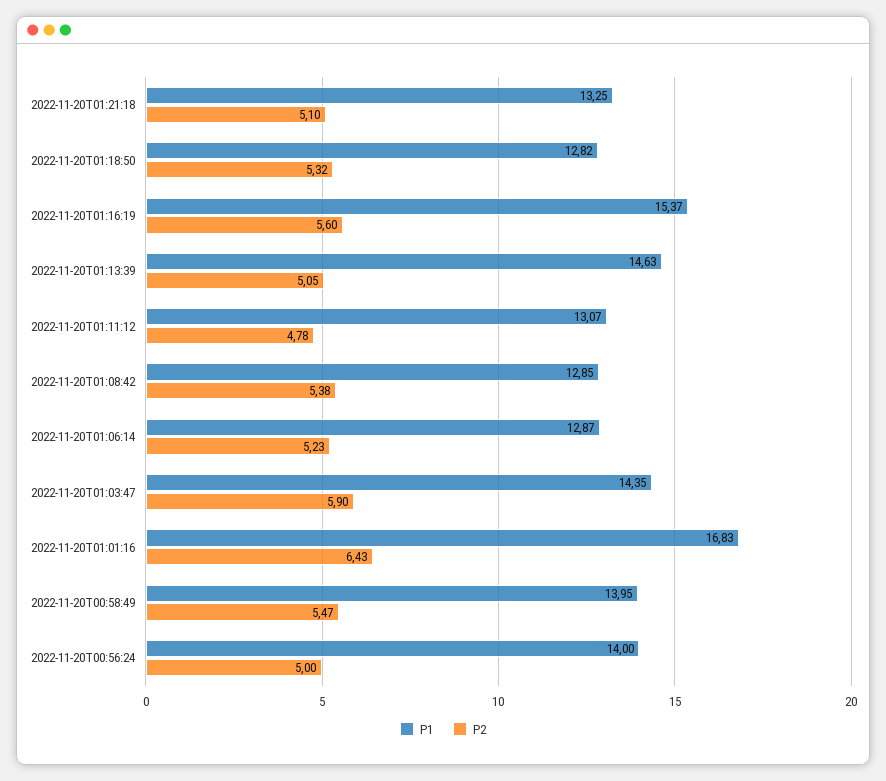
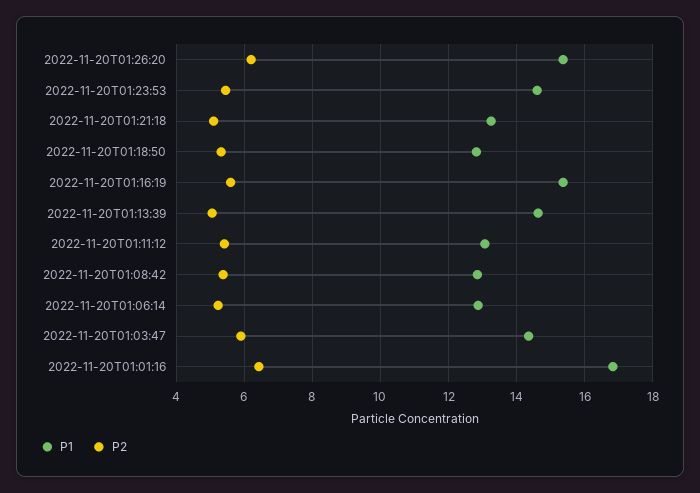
P2, 2022-11-20T01:11:12: 4.78 -> 5.4
P1, 2022-11-20T00:58:49: 13.95 -> none
P2, 2022-11-20T00:58:49: 5.47 -> none
P1, 2022-11-20T00:56:24: 14 -> none
P2, 2022-11-20T00:56:24: 5 -> none
P1, 2022-11-20T01:26:20: none -> 15.4
P2, 2022-11-20T01:26:20: none -> 6.2
P1, 2022-11-20T01:23:53: none -> 14.6
P2, 2022-11-20T01:23:53: none -> 5.4

